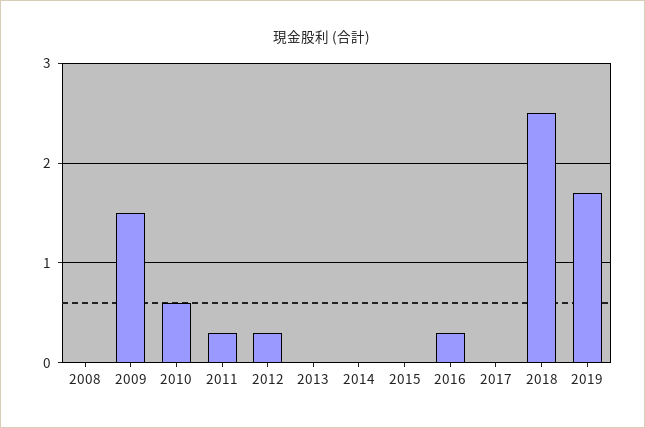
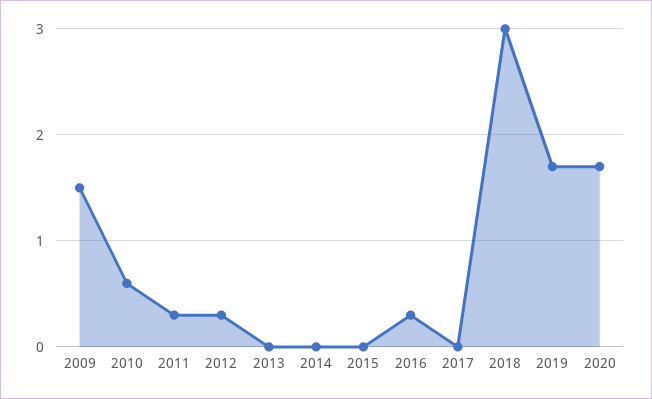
2008: 0 -> none
2018: 2.5 -> 3
2020: none -> 1.7

